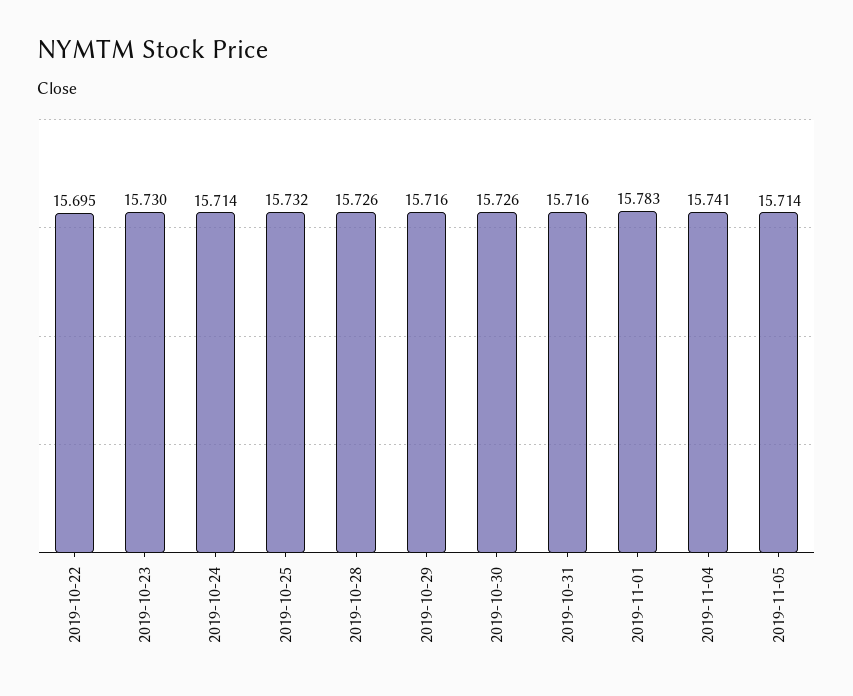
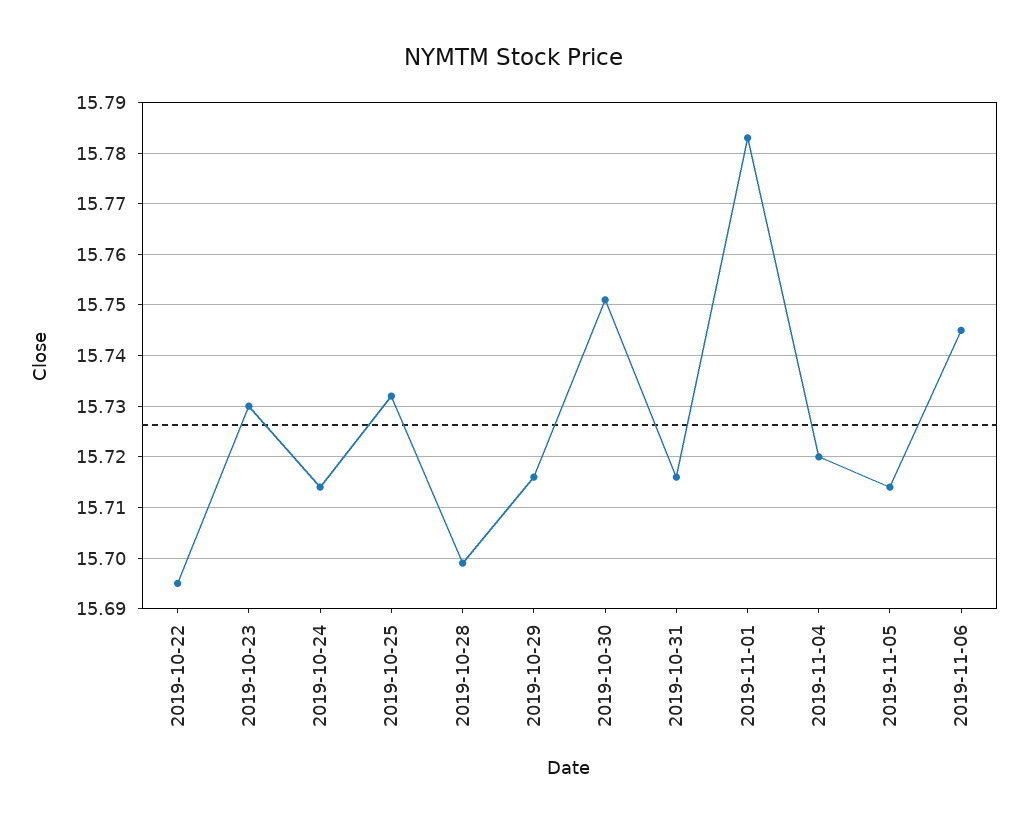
2019-10-28: 15.726 -> 15.7
2019-10-30: 15.726 -> 15.75
2019-11-04: 15.741 -> 15.72
2019-11-06: none -> 15.745

